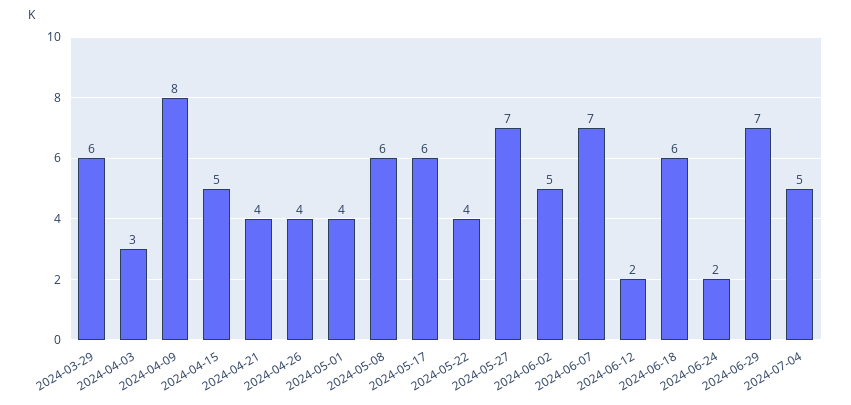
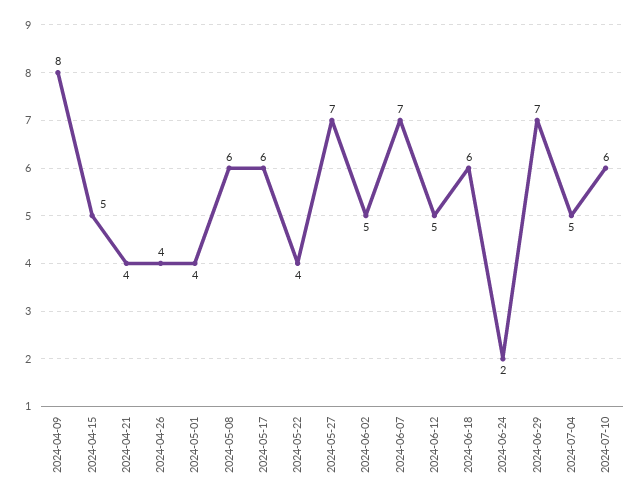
2024-03-29: 6 -> none
2024-04-03: 3 -> none
2024-06-12: 2 -> 5
2024-07-10: none -> 6

